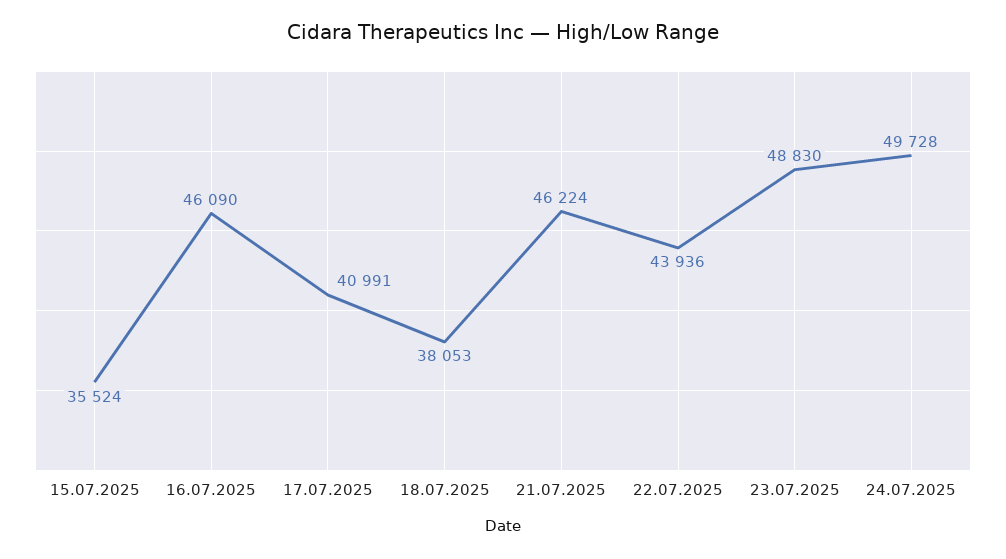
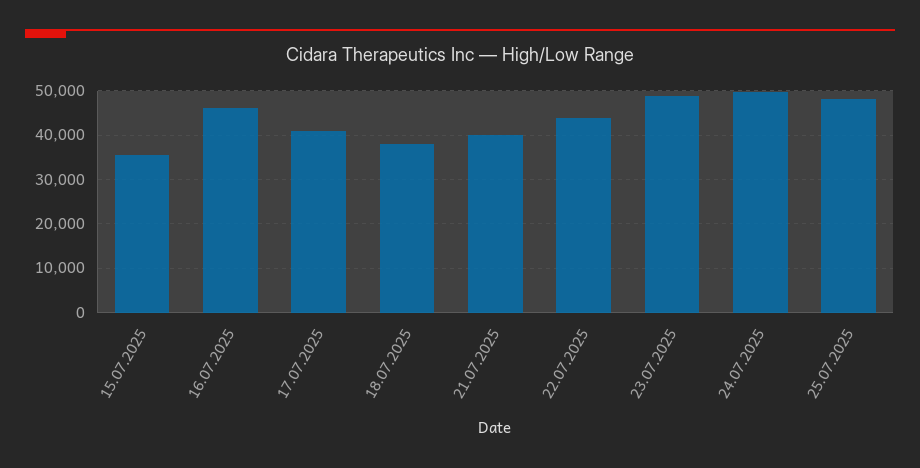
21.07.2025: 46224 -> 40000
25.07.2025: none -> 48000

